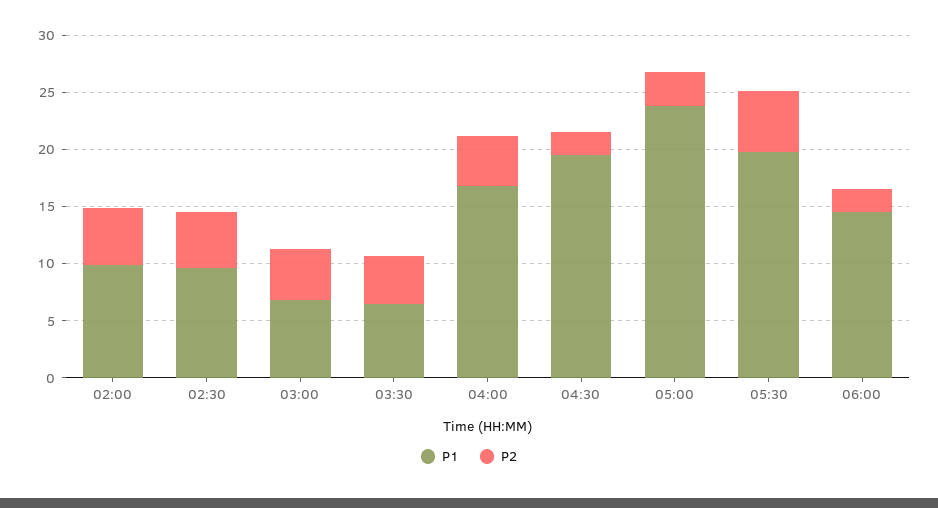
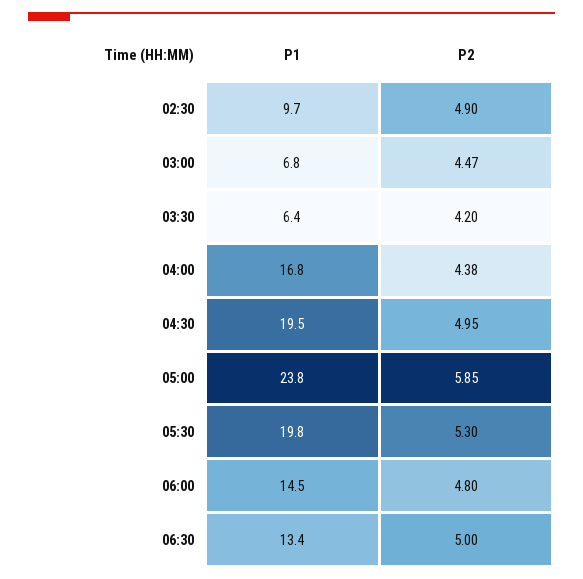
P1, 02:00: 10 -> none
P2, 02:00: 5 -> none
P2, 04:30: 2 -> 4.95
P2, 05:00: 3 -> 5.85
P2, 06:00: 2 -> 4.8
P1, 06:30: none -> 13.4
P2, 06:30: none -> 5

